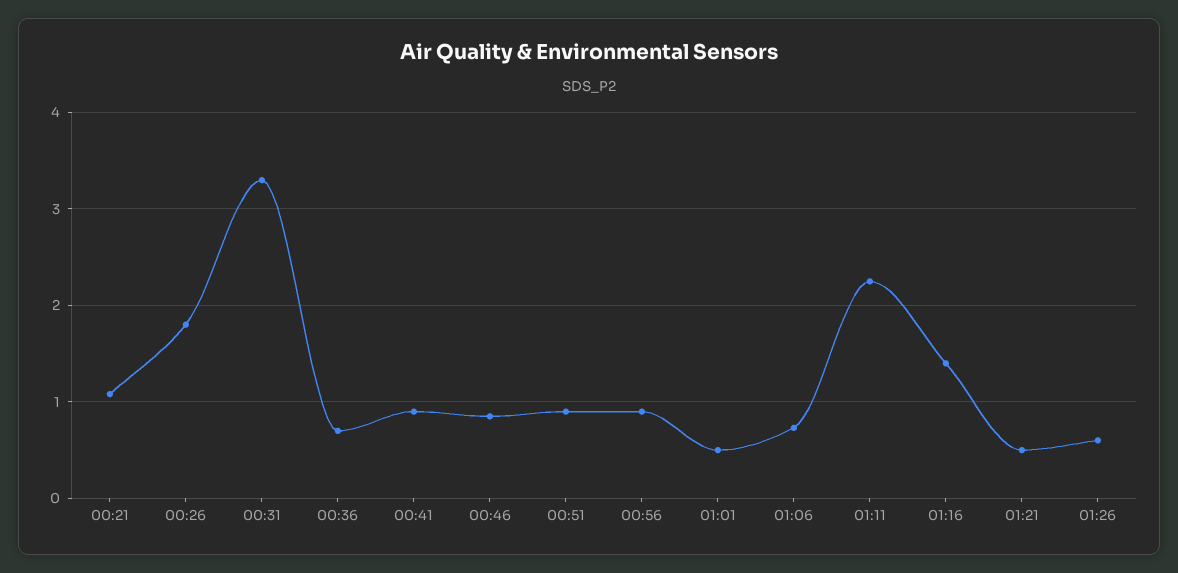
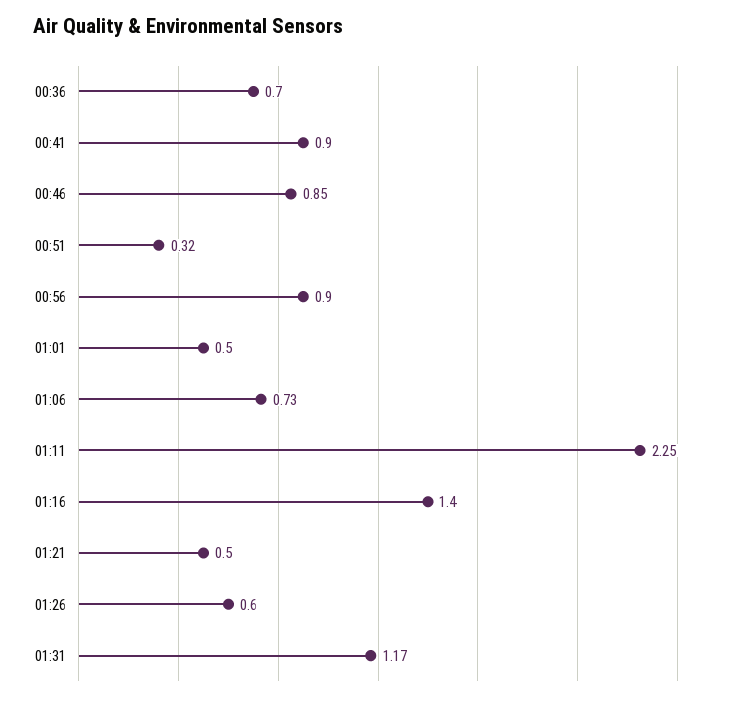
00:21: 1.1 -> none
00:26: 1.8 -> none
00:31: 3.3 -> none
00:51: 0.9 -> 0.32
01:31: none -> 1.17

